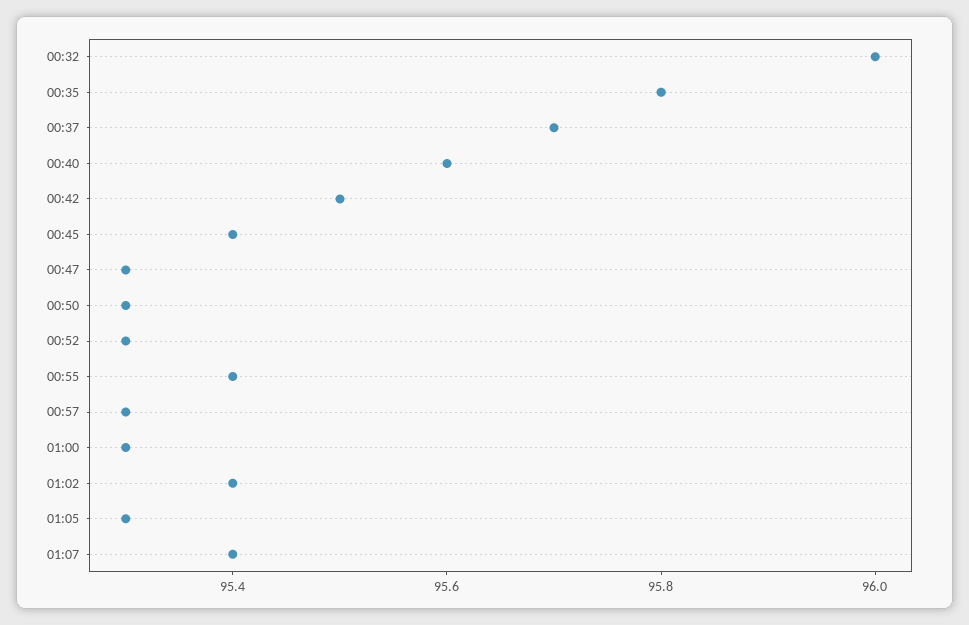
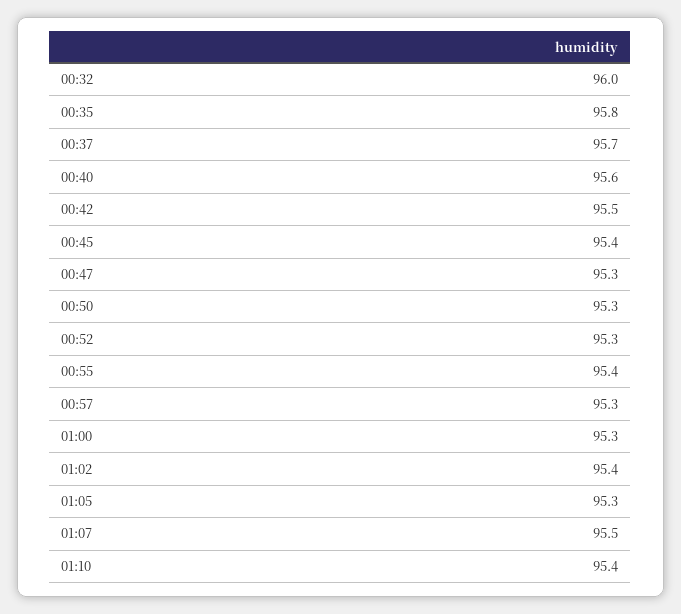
01:07: 95.4 -> 95.5
01:10: none -> 95.4

